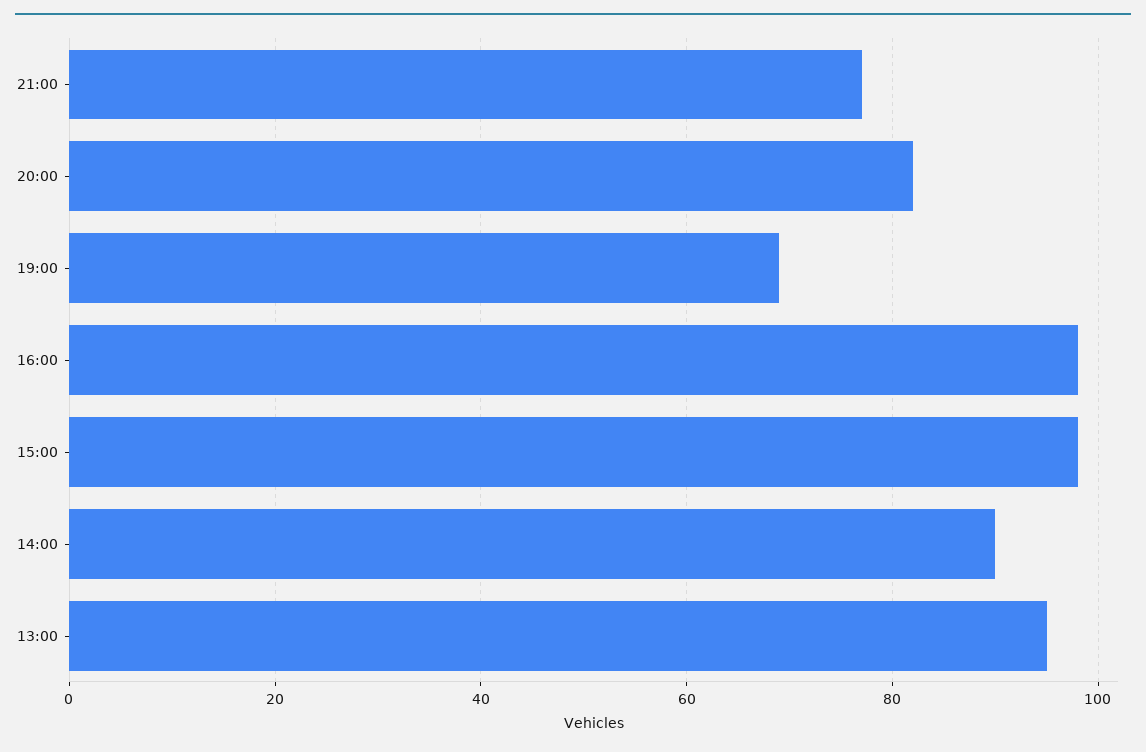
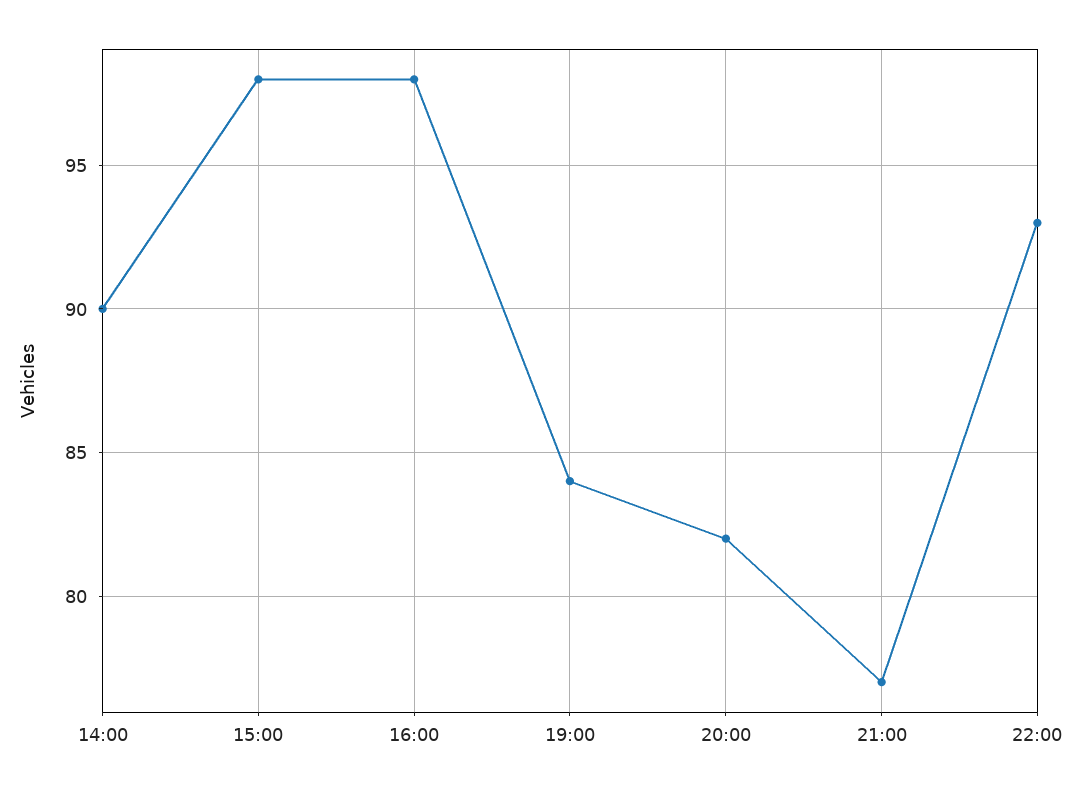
19:00: 70 -> 84
13:00: 95 -> none
22:00: none -> 93

